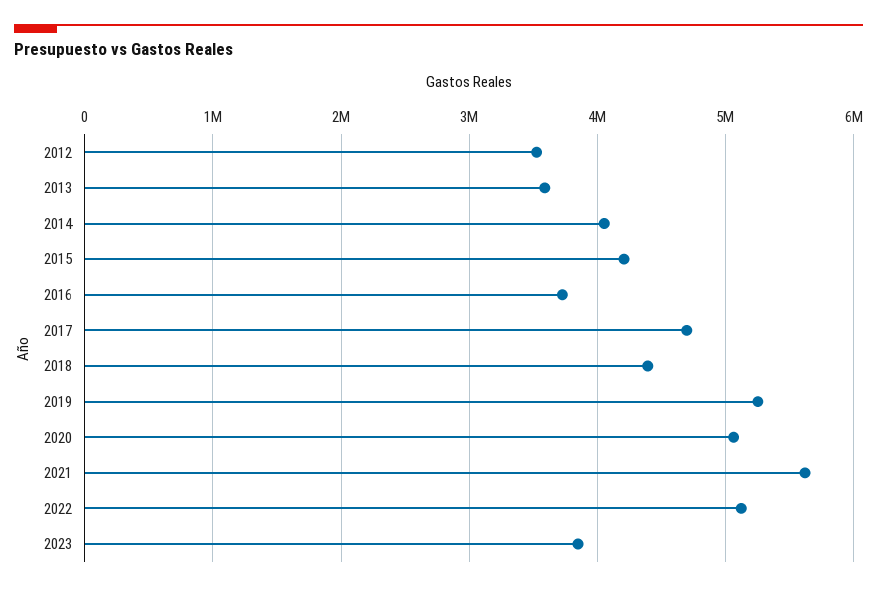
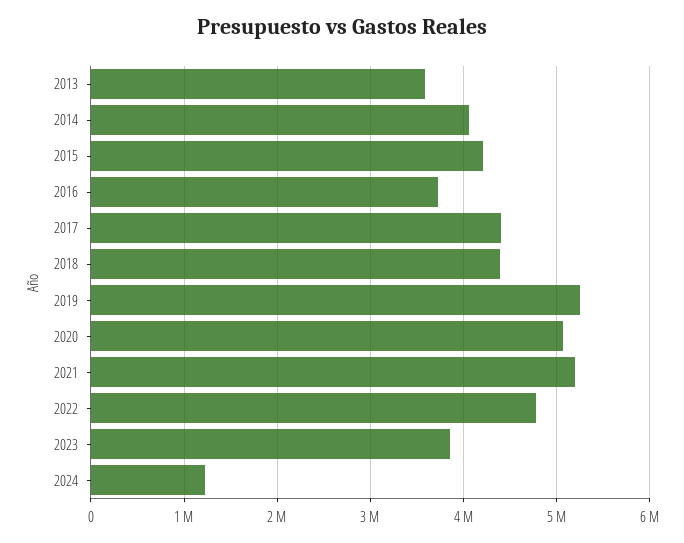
2012: 3500000 -> none
2017: 4700000 -> 4400000
2021: 5600000 -> 5200000
2022: 5100000 -> 4800000
2024: none -> 1200000

